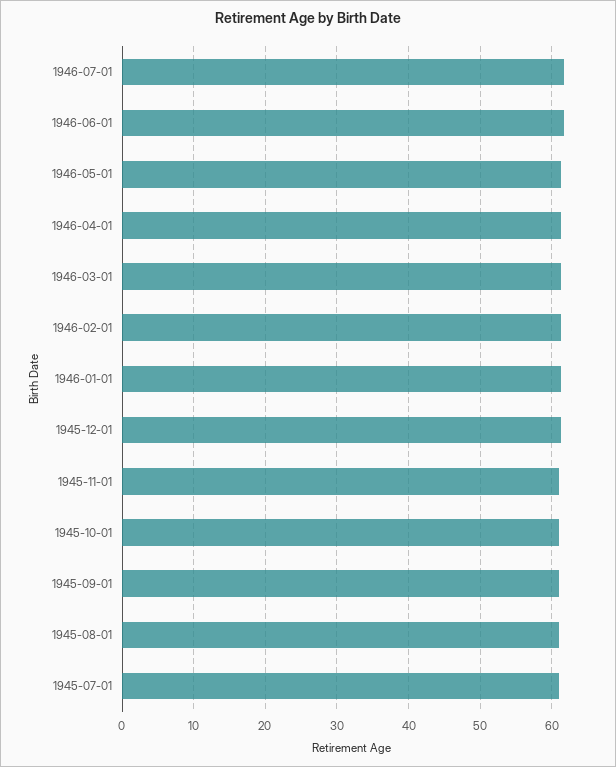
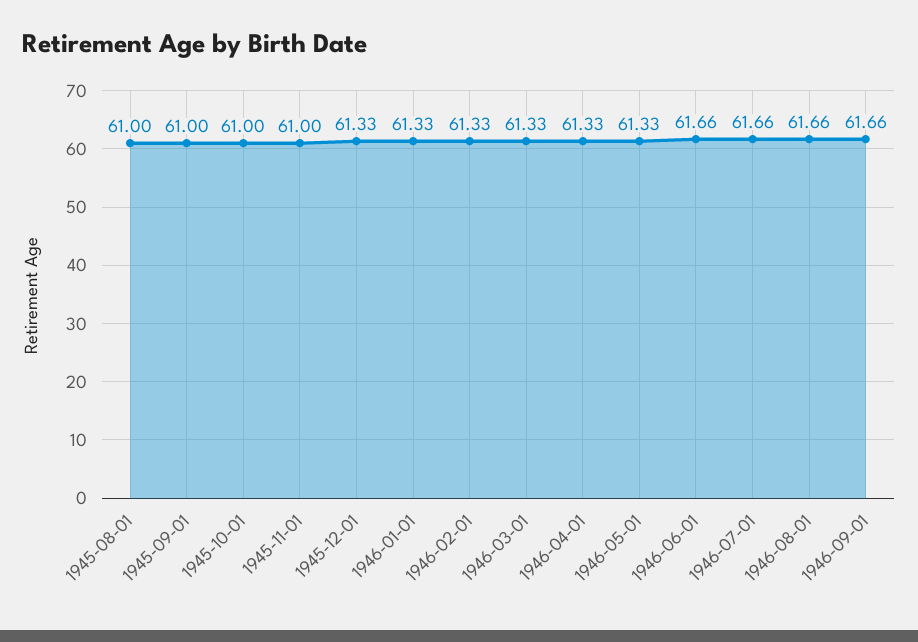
1945-07-01: 61 -> none
1946-08-01: none -> 61.66
1946-09-01: none -> 61.66

